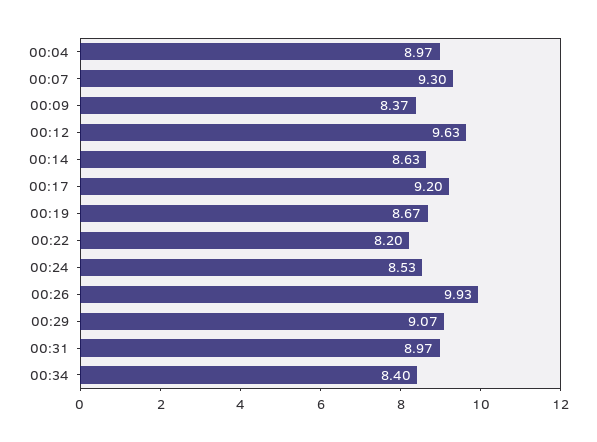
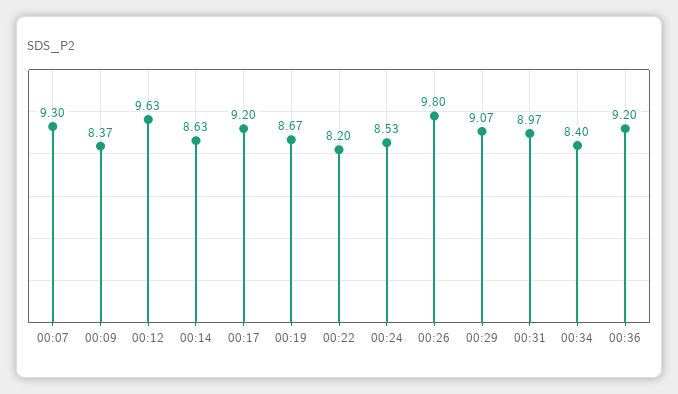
00:04: 8.97 -> none
00:26: 9.93 -> 9.8
00:36: none -> 9.2

